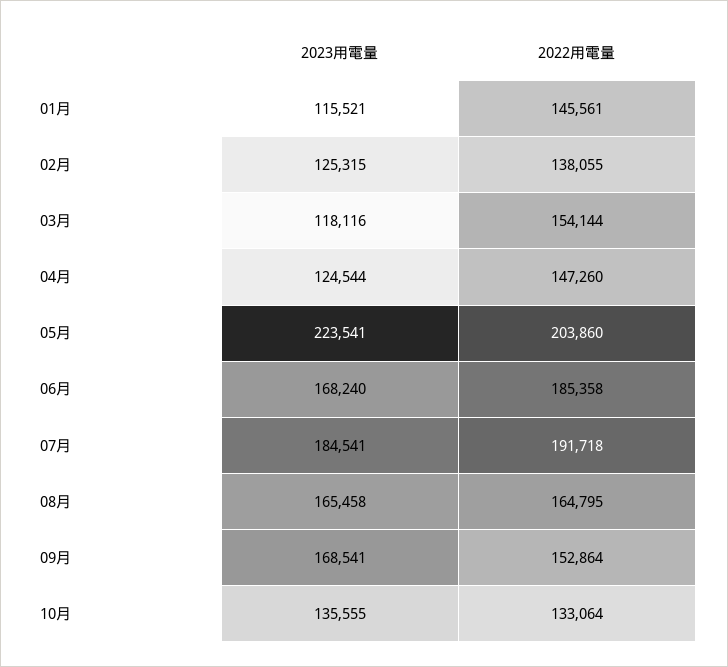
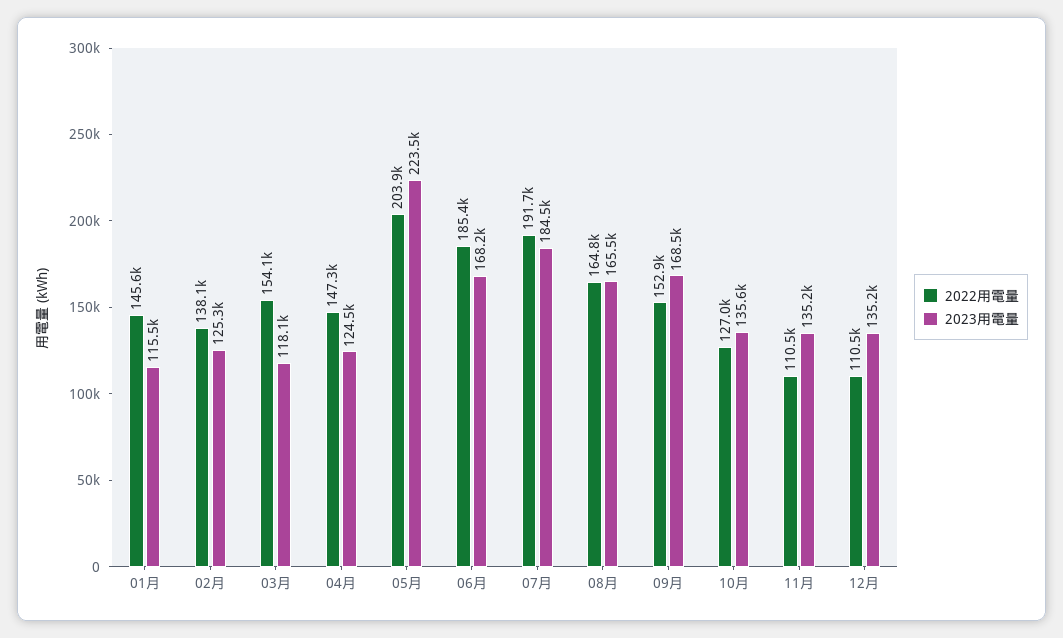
2022用電量, 10月: 133064 -> 127000
2022用電量, 11月: none -> 110500
2023用電量, 11月: none -> 135200
2022用電量, 12月: none -> 110500
2023用電量, 12月: none -> 135200

